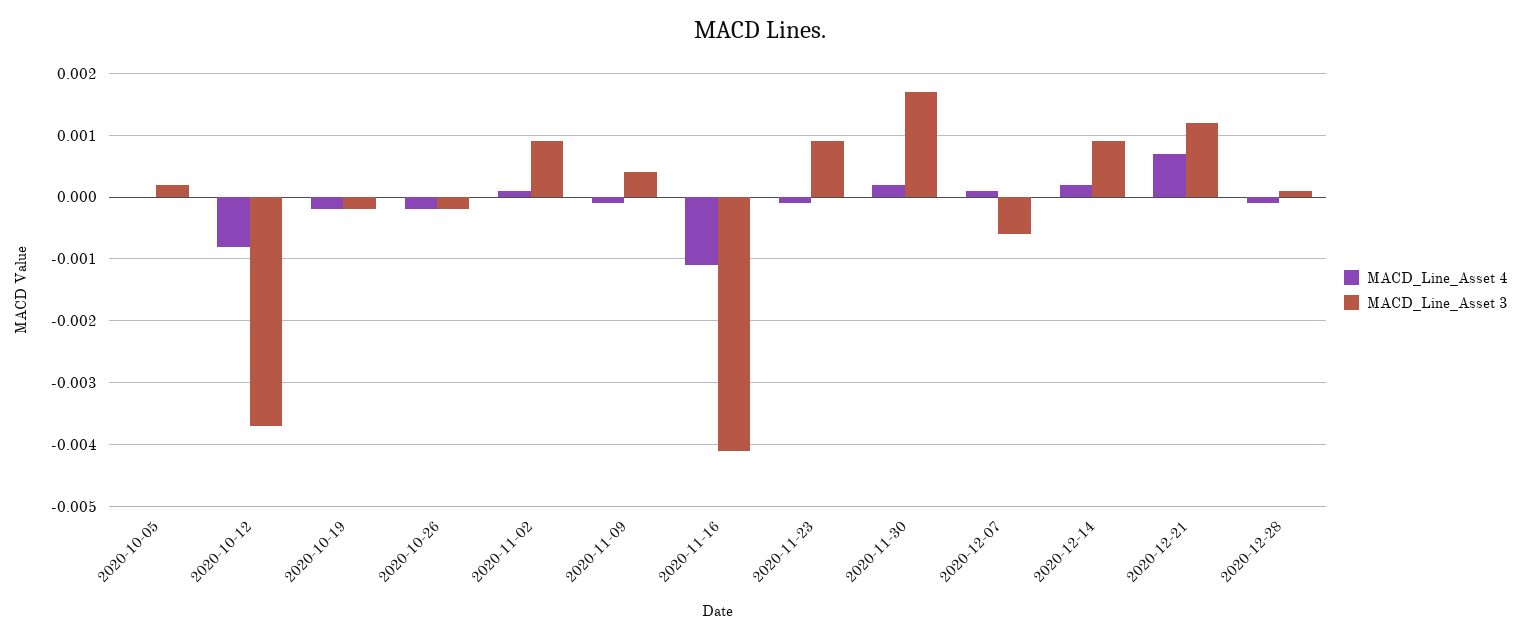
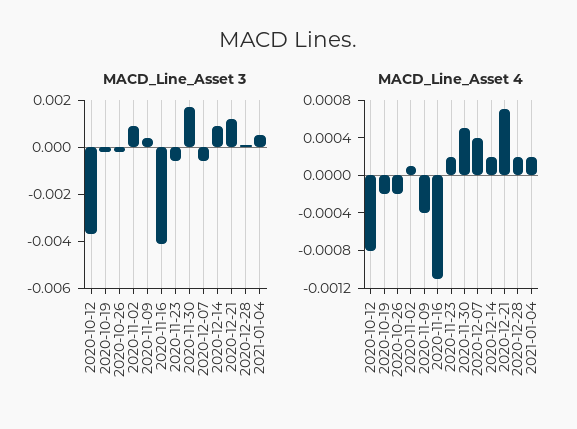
MACD_Line_Asset 4, 2020-10-05: 0 -> none
MACD_Line_Asset 3, 2020-10-05: 0.0002 -> none
MACD_Line_Asset 4, 2020-11-09: -0.0001 -> -0.0004
MACD_Line_Asset 4, 2020-11-23: -0.0001 -> 0.0002
MACD_Line_Asset 3, 2020-11-23: 0.0009 -> -0.0005
MACD_Line_Asset 4, 2020-11-30: 0.0002 -> 0.0005
MACD_Line_Asset 4, 2020-12-07: 0.0001 -> 0.0004
MACD_Line_Asset 4, 2020-12-28: -0.0001 -> 0.0002
MACD_Line_Asset 3, 2021-01-04: none -> 0.0005
MACD_Line_Asset 4, 2021-01-04: none -> 0.0002

